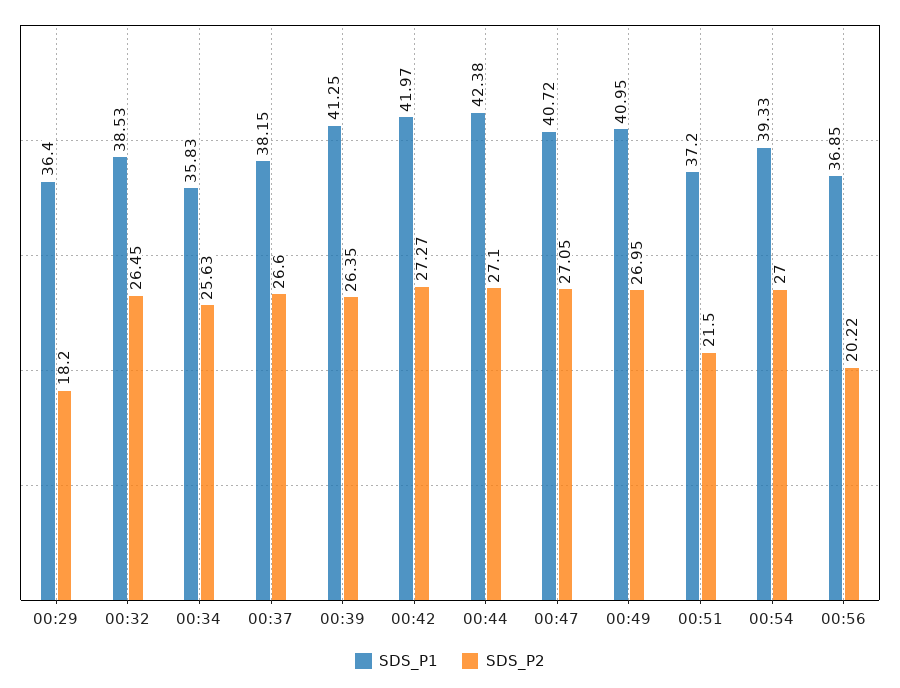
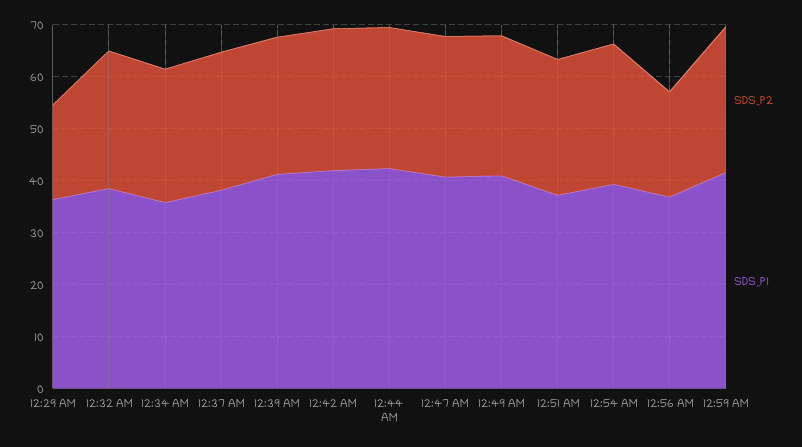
SDS_P2, 00:51: 21.5 -> 26
SDS_P2, 12:59 AM: none -> 28
SDS_P1, 12:59 AM: none -> 42

